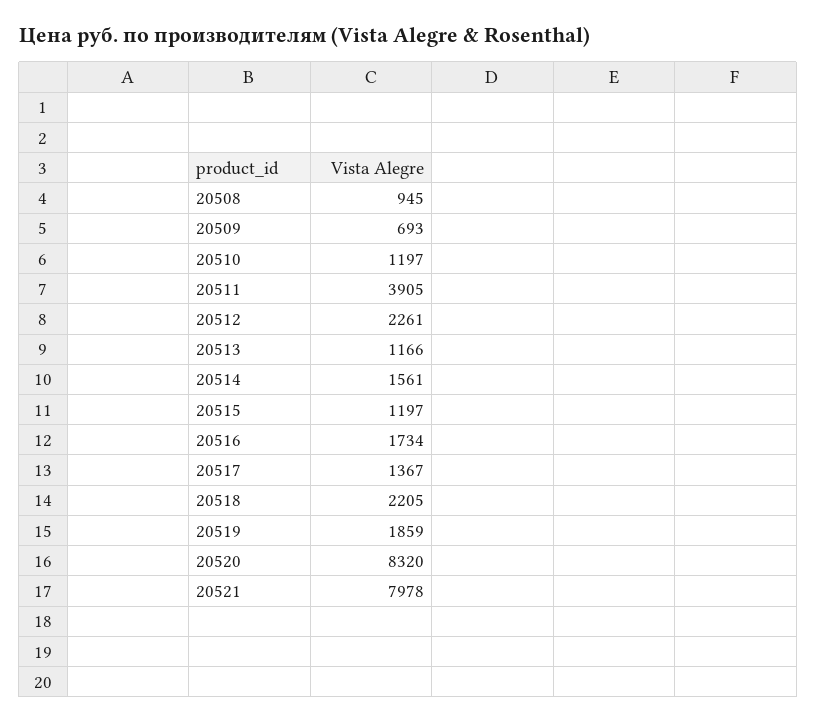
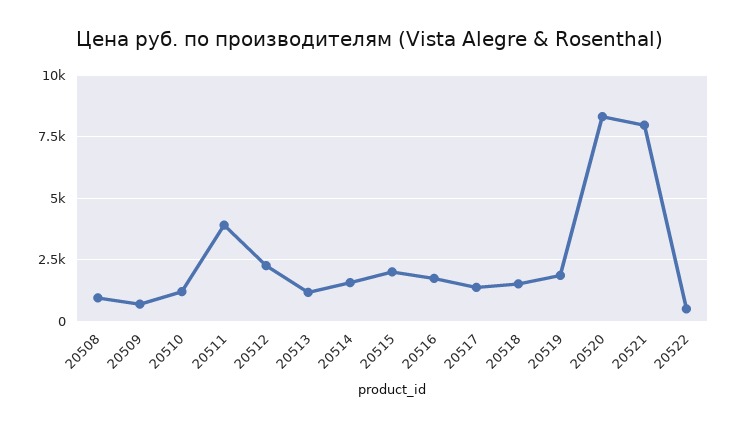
20515: 1197 -> 2000
20518: 2205 -> 1500
20522: none -> 500

